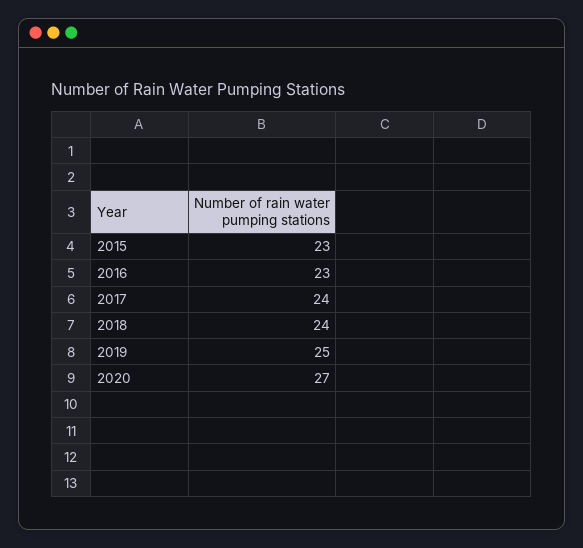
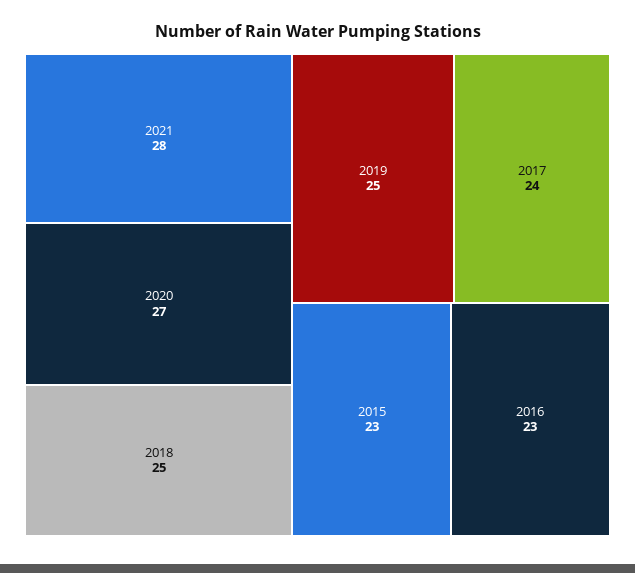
2018: 24 -> 25
2021: none -> 28

